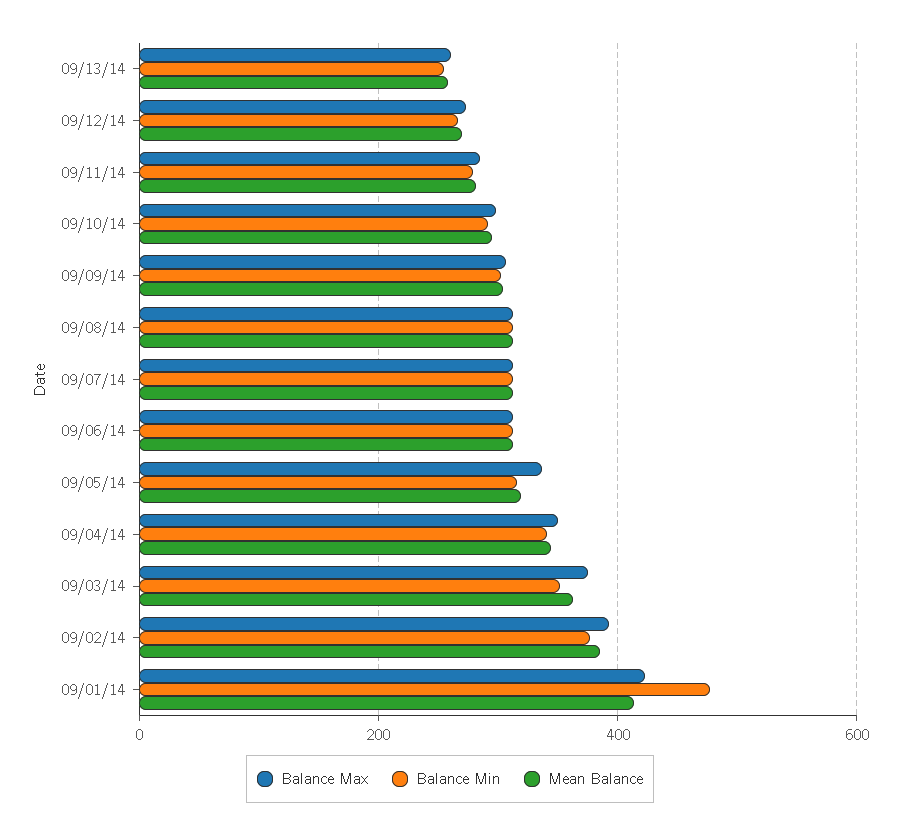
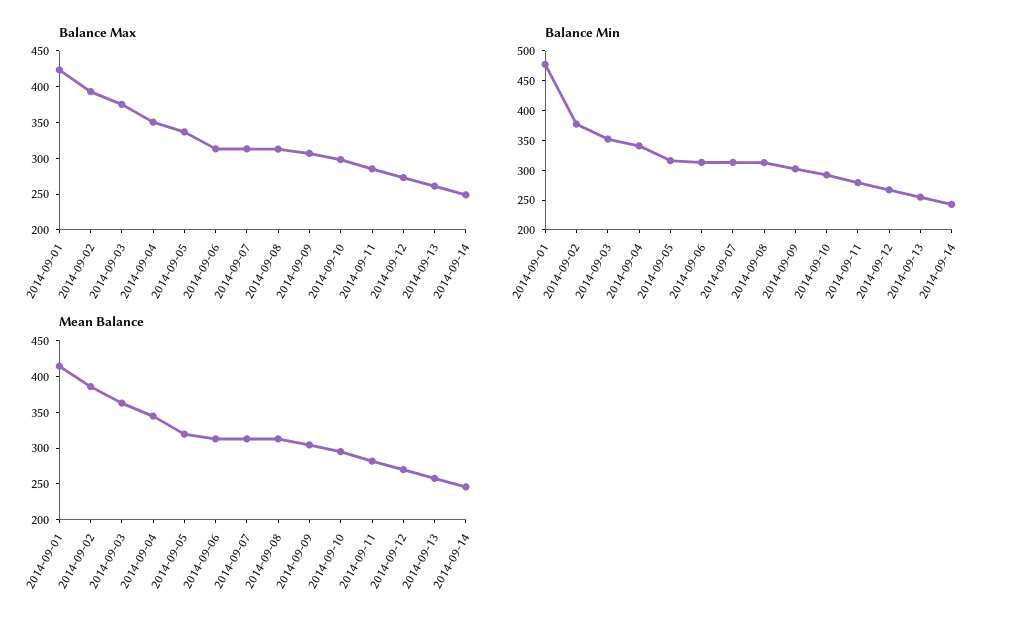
Balance Max, 2014-09-14: none -> 250
Balance Min, 2014-09-14: none -> 250
Mean Balance, 2014-09-14: none -> 250

